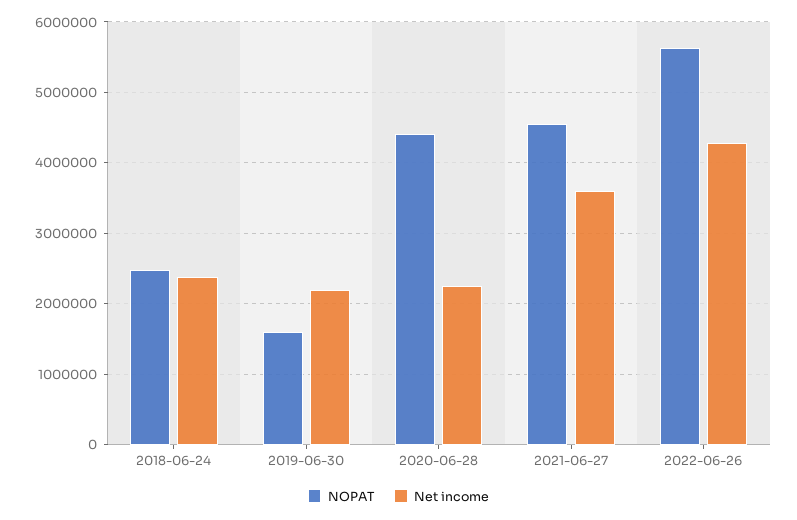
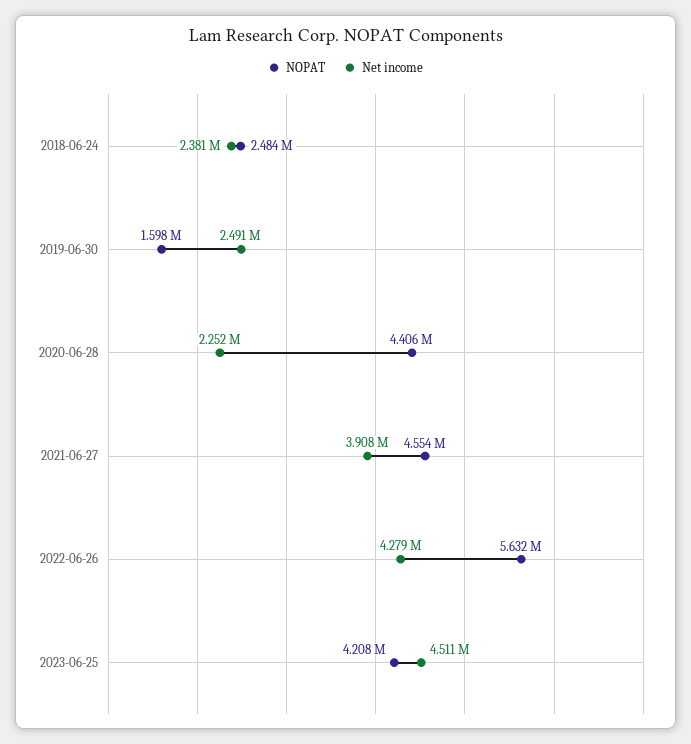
Net income, 2019-06-30: 2200000 -> 2491000
Net income, 2021-06-27: 3600000 -> 3908000
NOPAT, 2023-06-25: none -> 4208000
Net income, 2023-06-25: none -> 4511000

